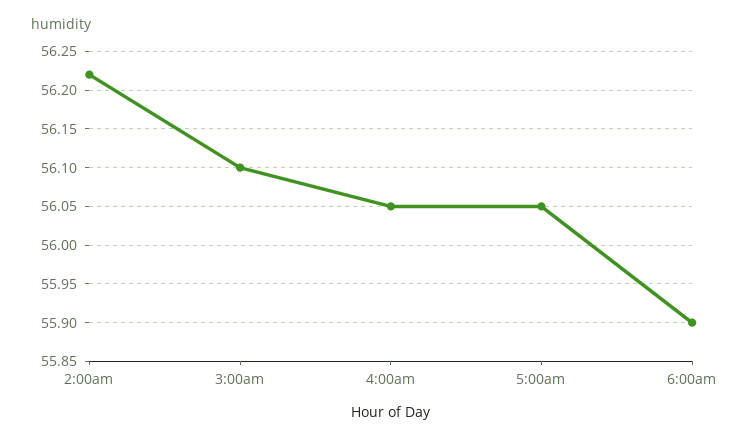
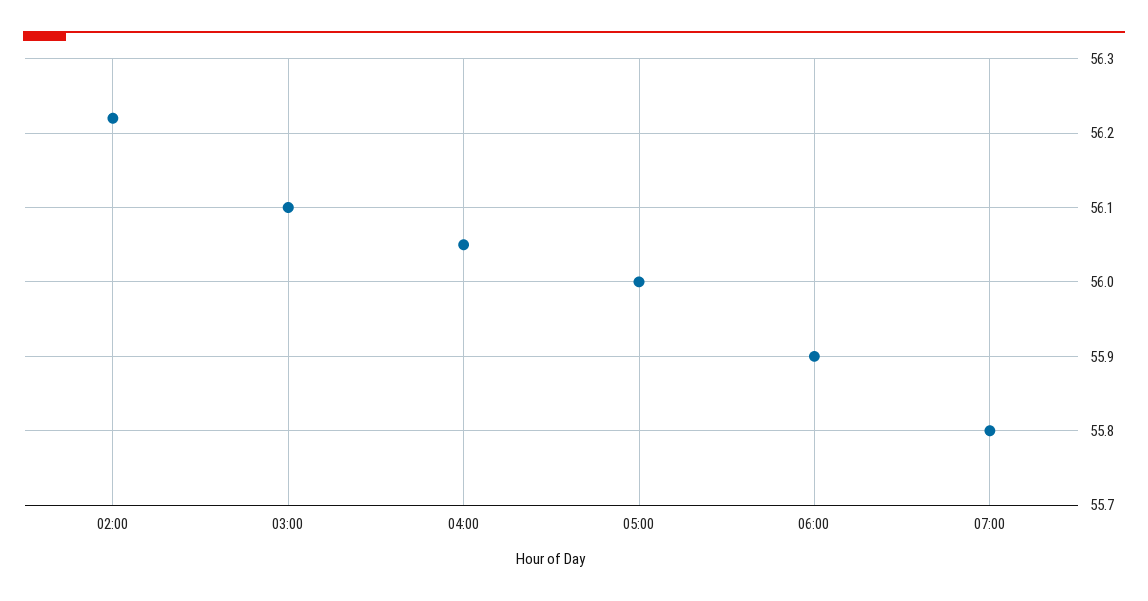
5:00am: 56.05 -> 56
07:00: none -> 55.8

